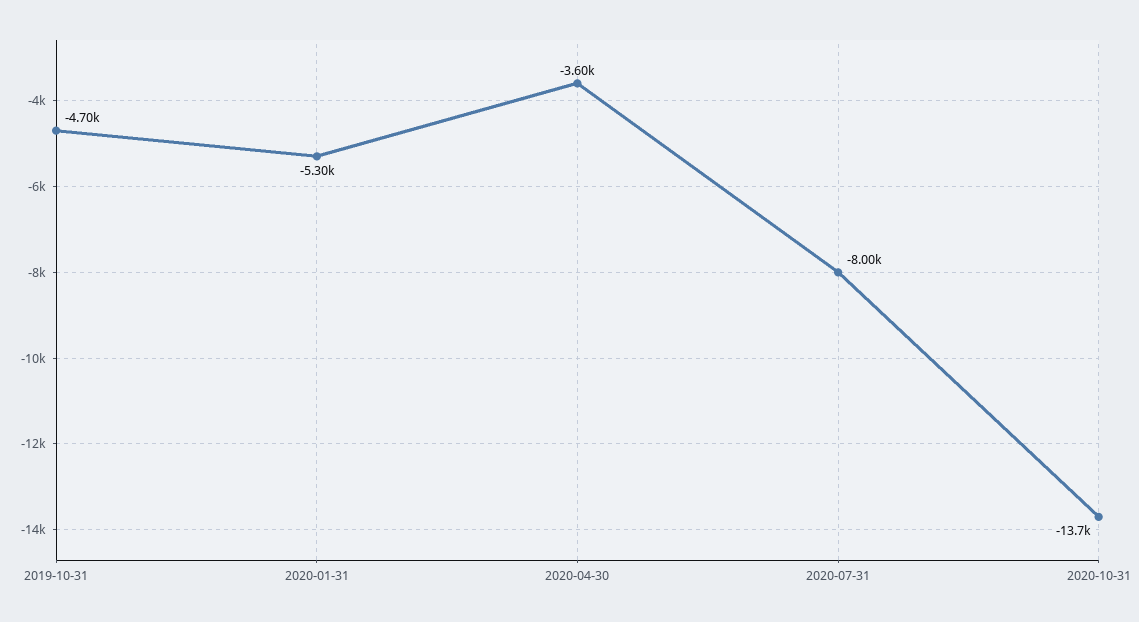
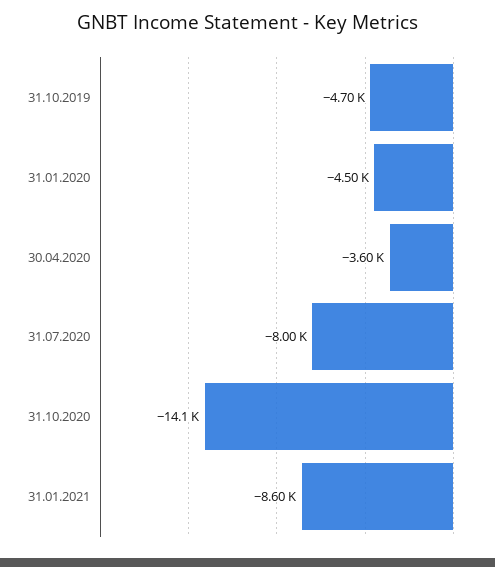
2020-01-31: -5300 -> -4500
2020-10-31: -13700 -> -14100
31.01.2021: none -> -8600

